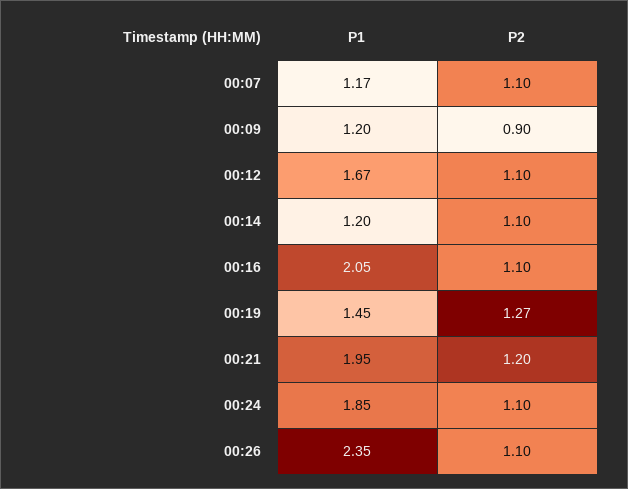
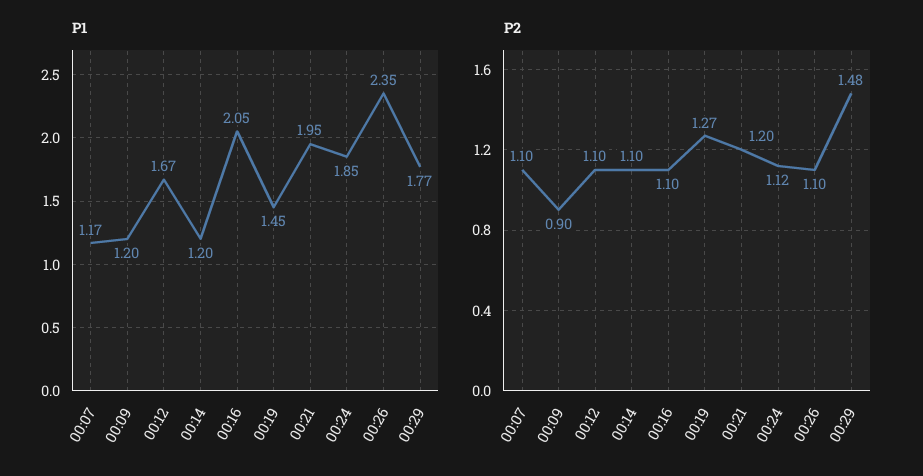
P2, 00:24: 1.1 -> 1.12
P1, 00:29: none -> 1.77
P2, 00:29: none -> 1.48

